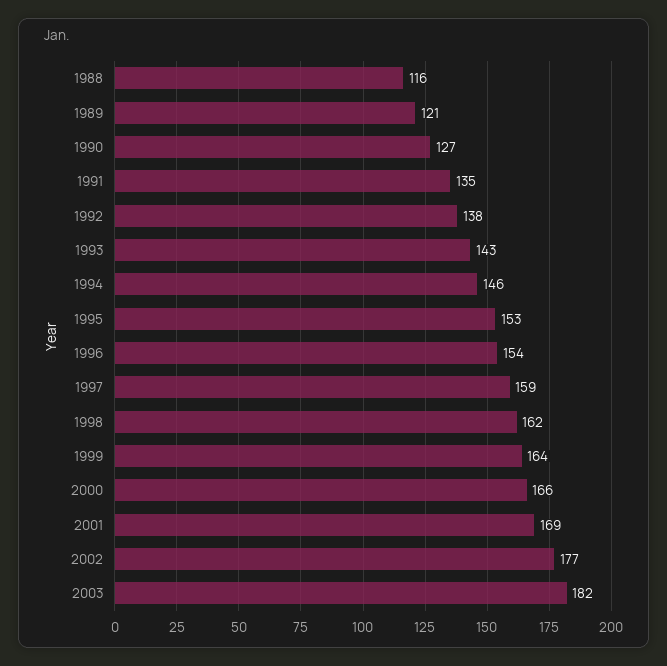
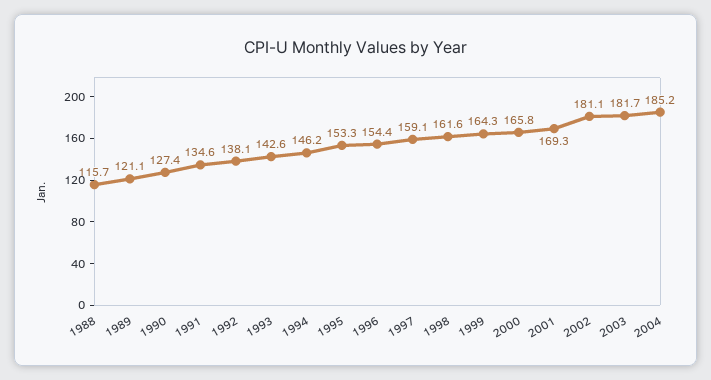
2002: 177 -> 181.1
2004: none -> 185.2

